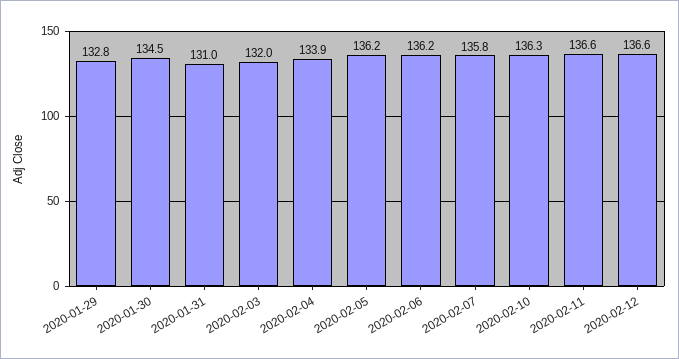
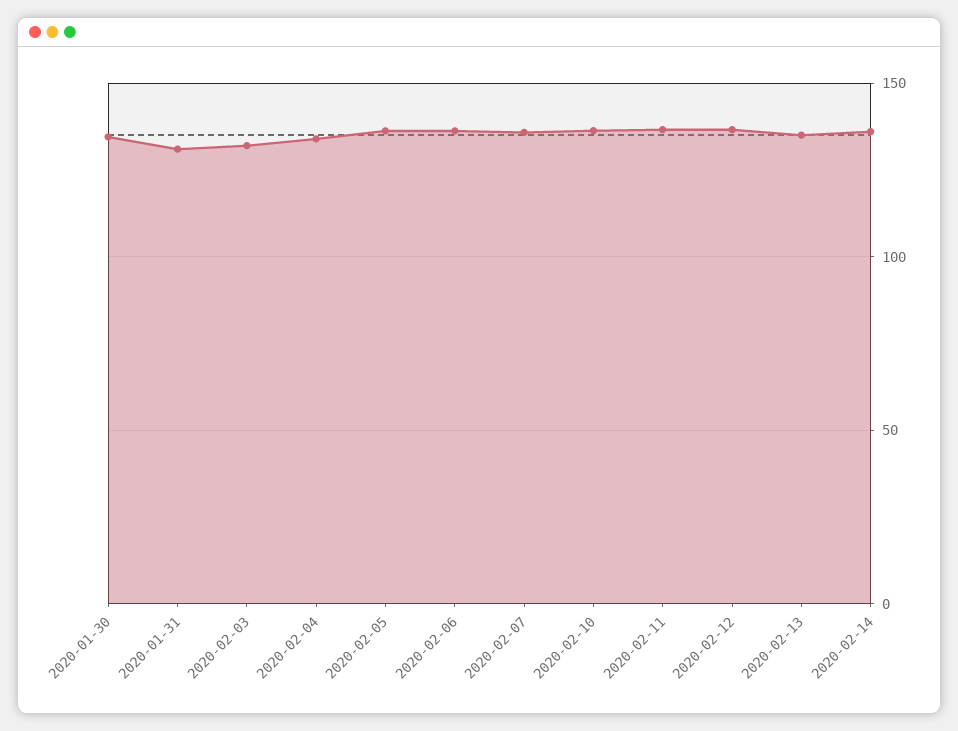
2020-01-29: 132.8 -> none
2020-02-13: none -> 135
2020-02-14: none -> 135

